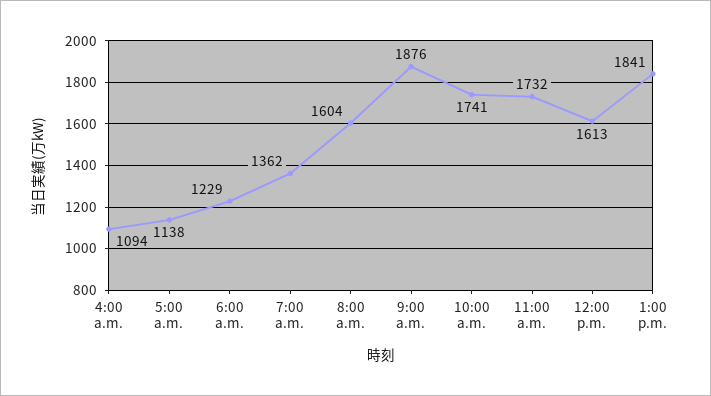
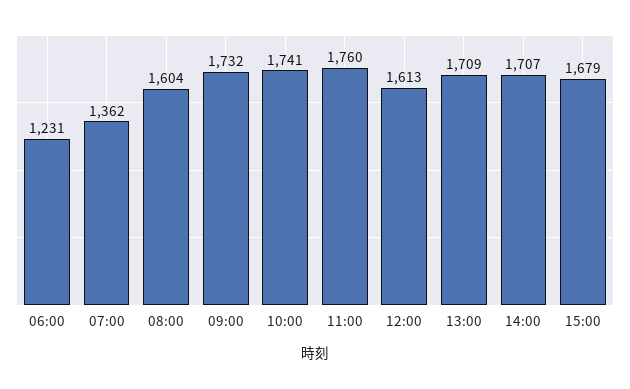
4:00 a.m.: 1094 -> none
5:00 a.m.: 1138 -> none
6:00 a.m.: 1229 -> 1231
9:00 a.m.: 1876 -> 1732
11:00 a.m.: 1732 -> 1760
1:00 p.m.: 1841 -> 1709
14:00: none -> 1707
15:00: none -> 1679

